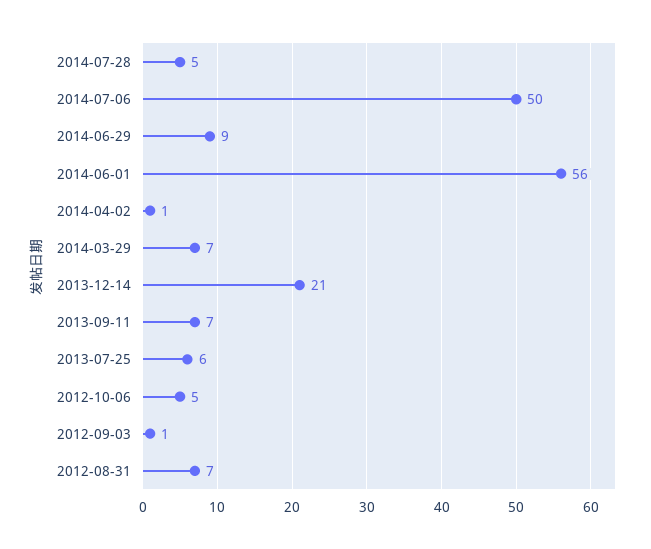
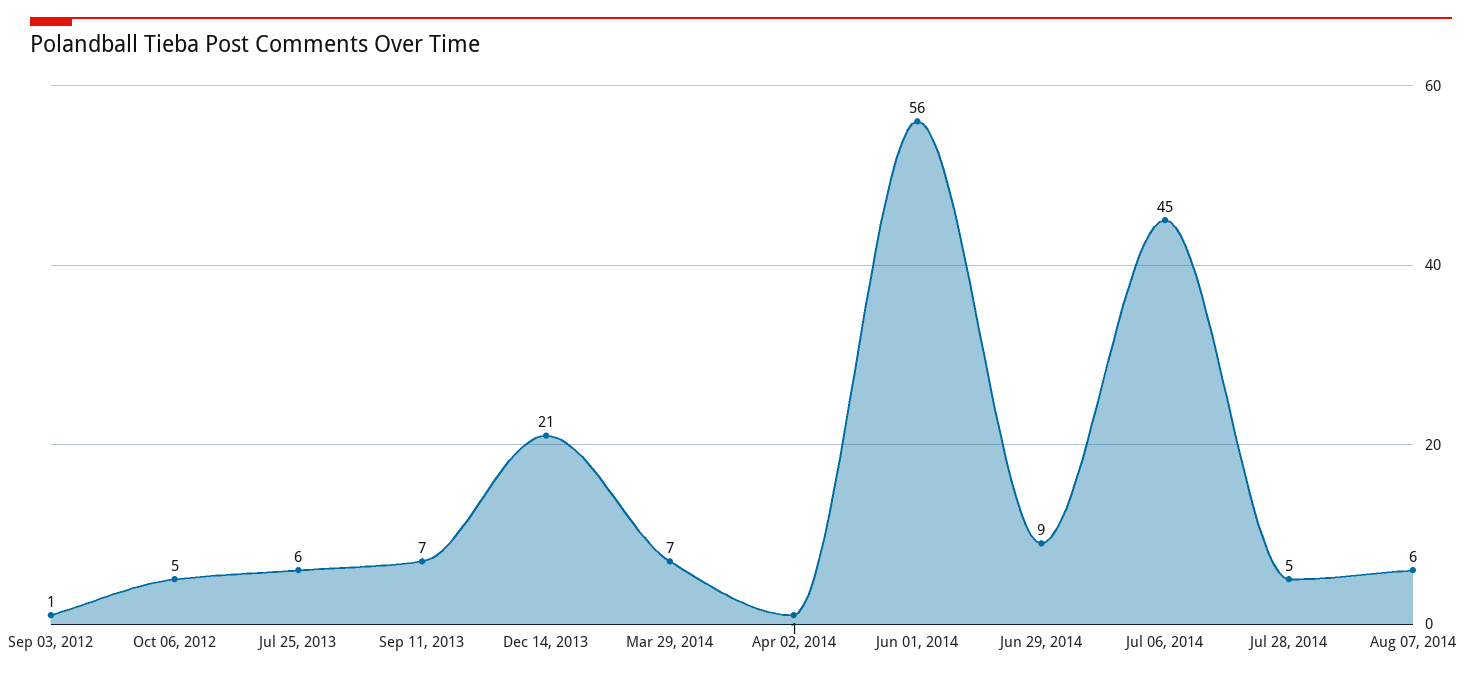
2014-07-06: 50 -> 45
2012-08-31: 7 -> none
Aug 07, 2014: none -> 6

